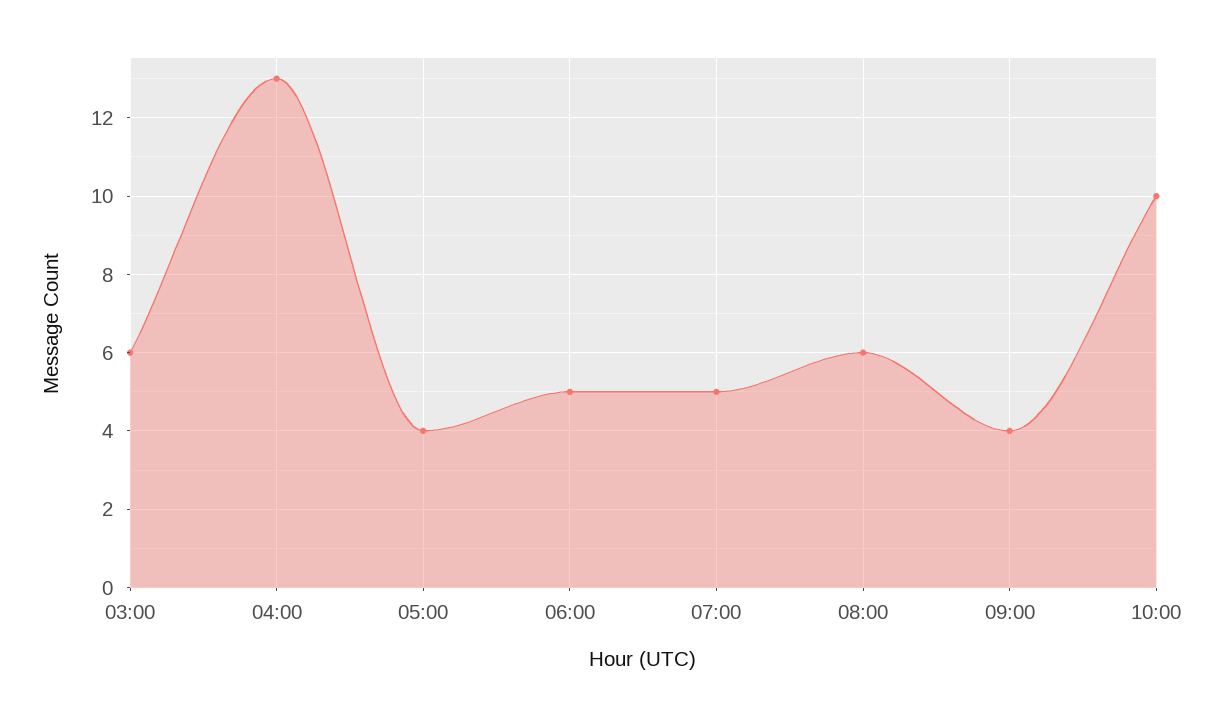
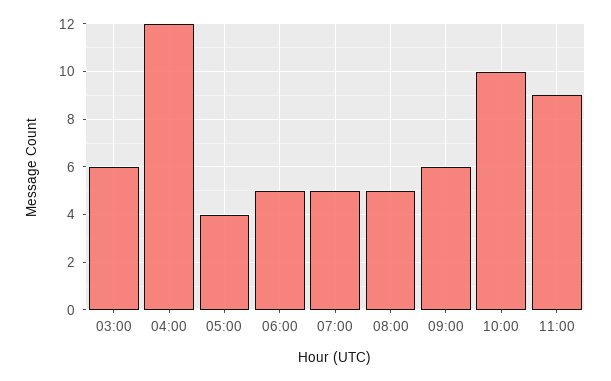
04:00: 13 -> 12
08:00: 6 -> 5
09:00: 4 -> 6
11:00: none -> 9

